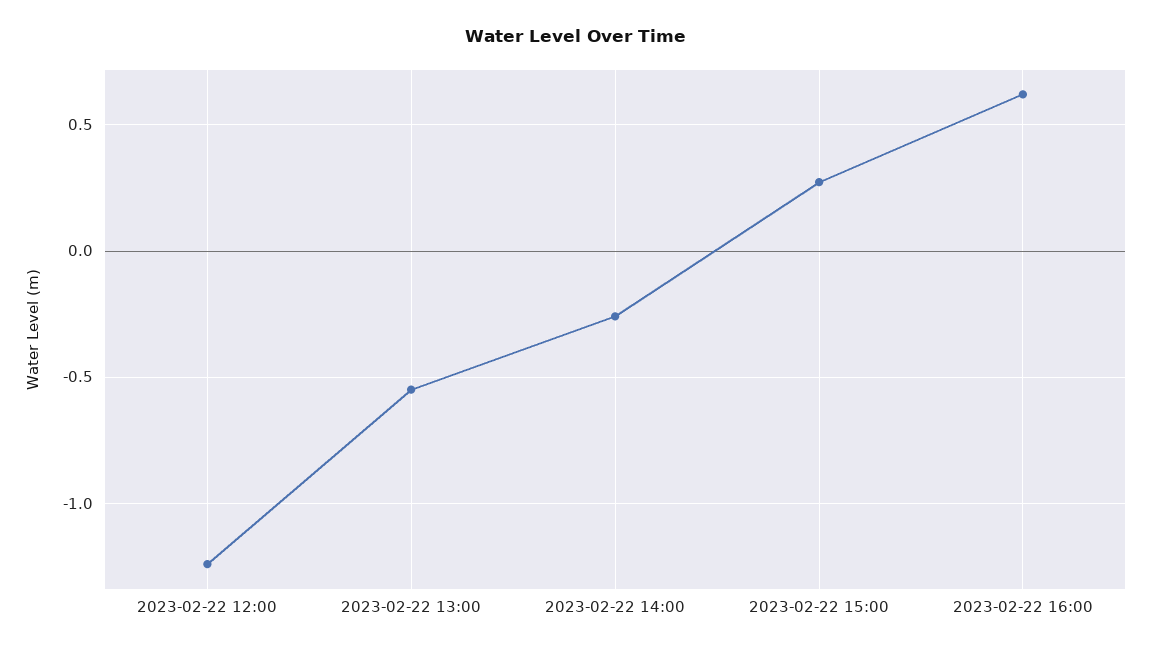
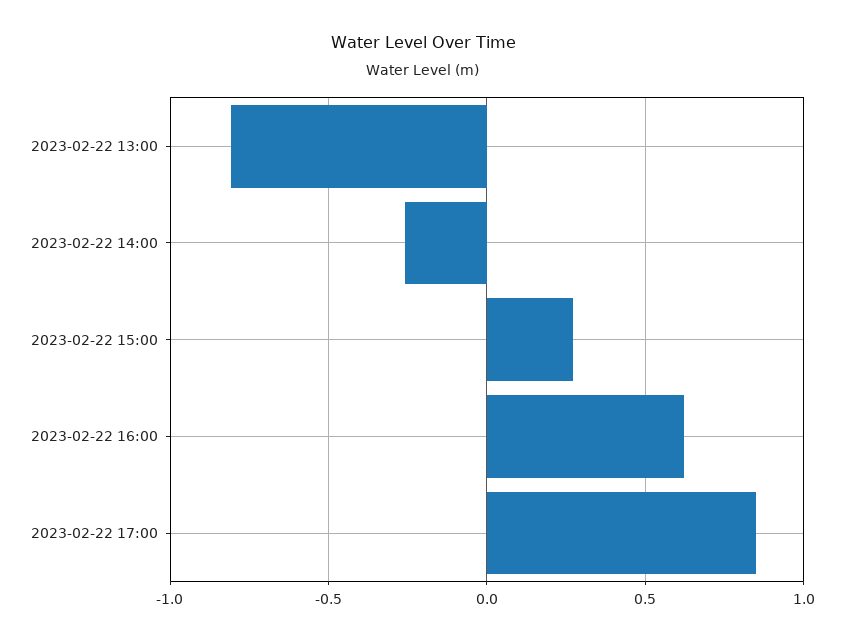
2023-02-22 12:00: -1.25 -> none
2023-02-22 13:00: -0.55 -> -0.8
2023-02-22 17:00: none -> 0.85

